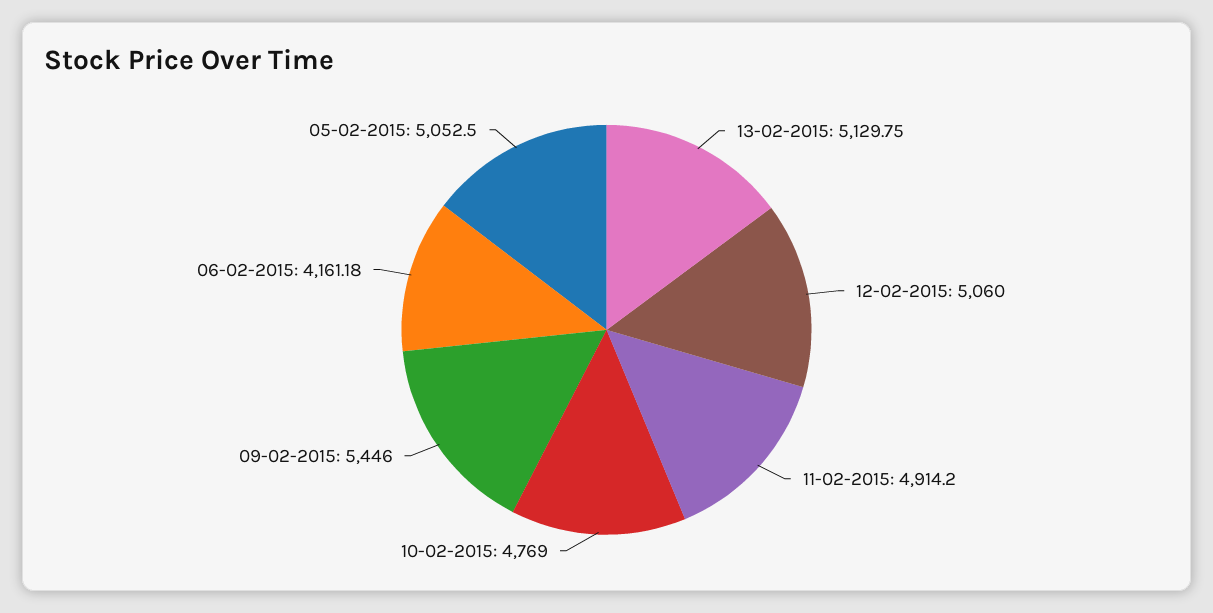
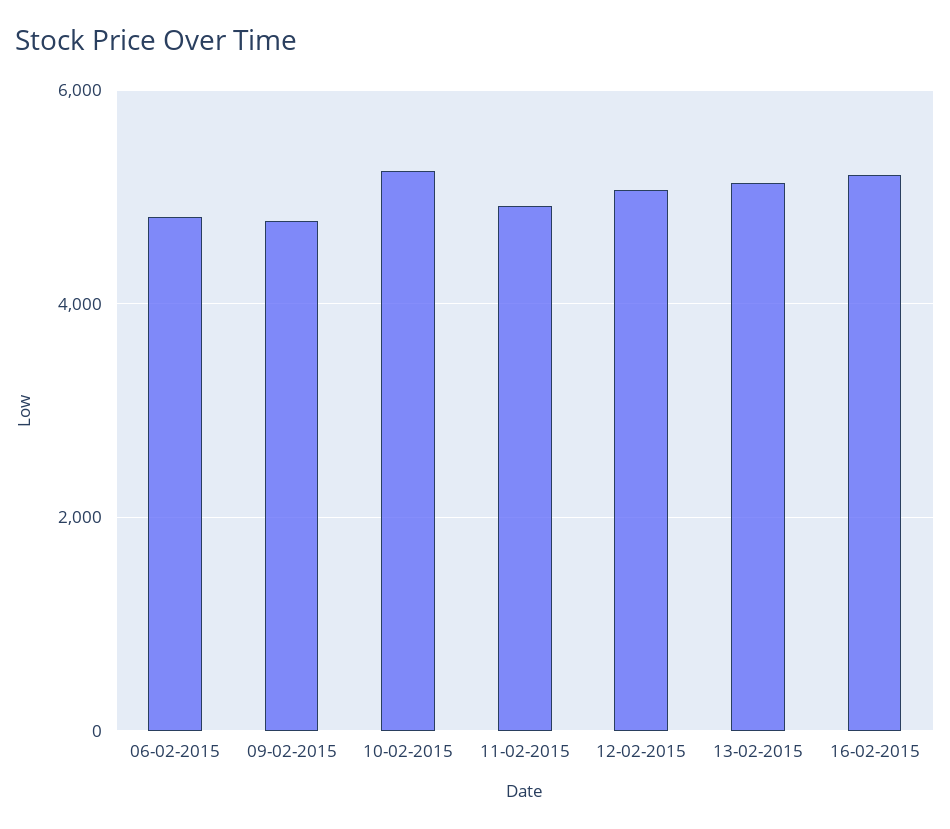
10-02-2015: 4769 -> 5200
09-02-2015: 5446 -> 4800
06-02-2015: 4161.18 -> 4800
05-02-2015: 5052.5 -> none
16-02-2015: none -> 5200

